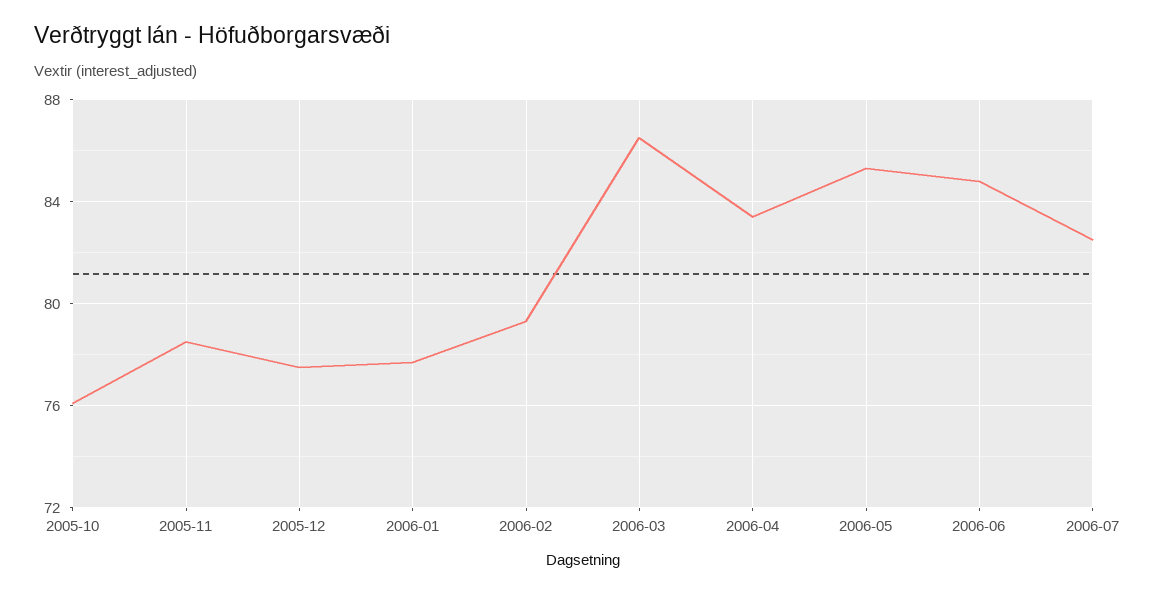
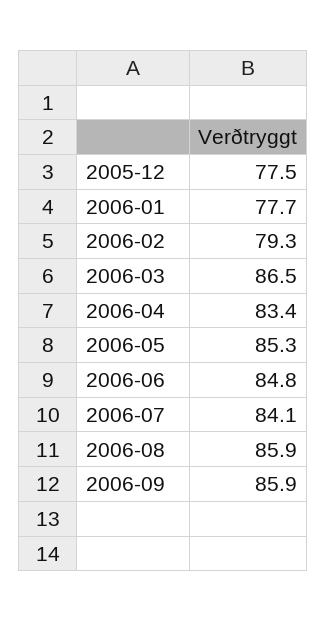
2005-10: 76 -> none
2005-11: 78.5 -> none
2006-07: 82.5 -> 84.1
2006-08: none -> 85.9
2006-09: none -> 85.9

